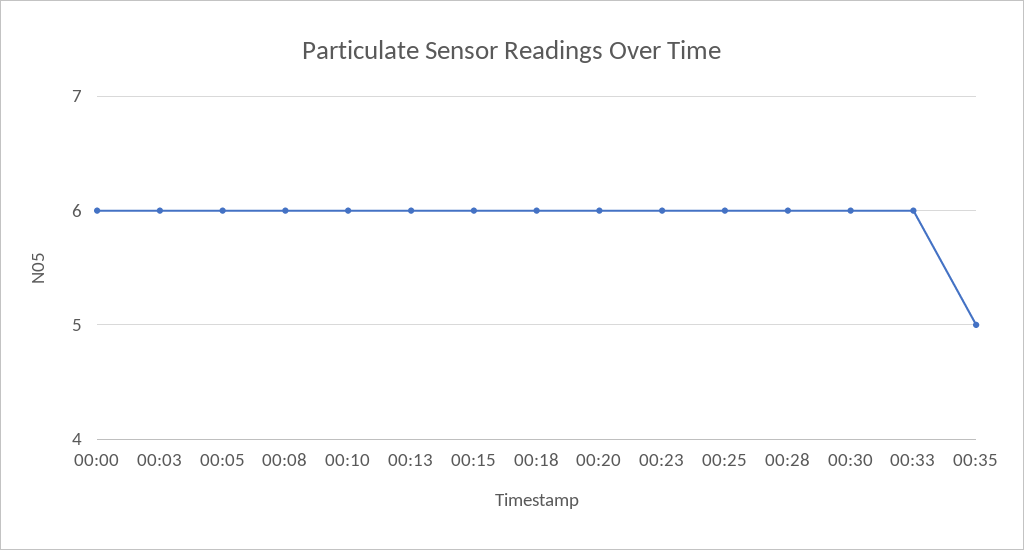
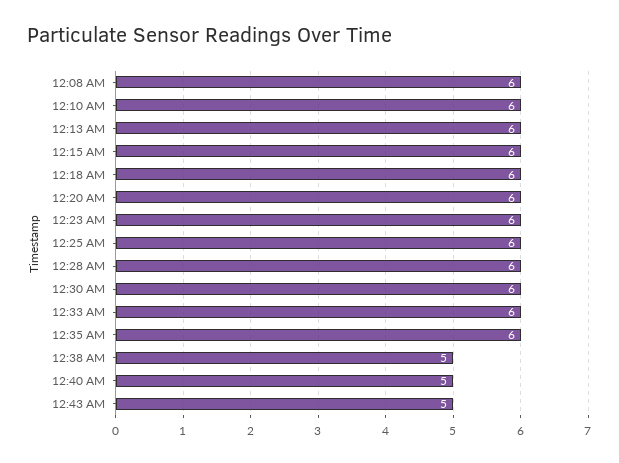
00:00: 6 -> none
00:03: 6 -> none
00:05: 6 -> none
00:35: 5 -> 6
12:38 AM: none -> 5
12:40 AM: none -> 5
12:43 AM: none -> 5

